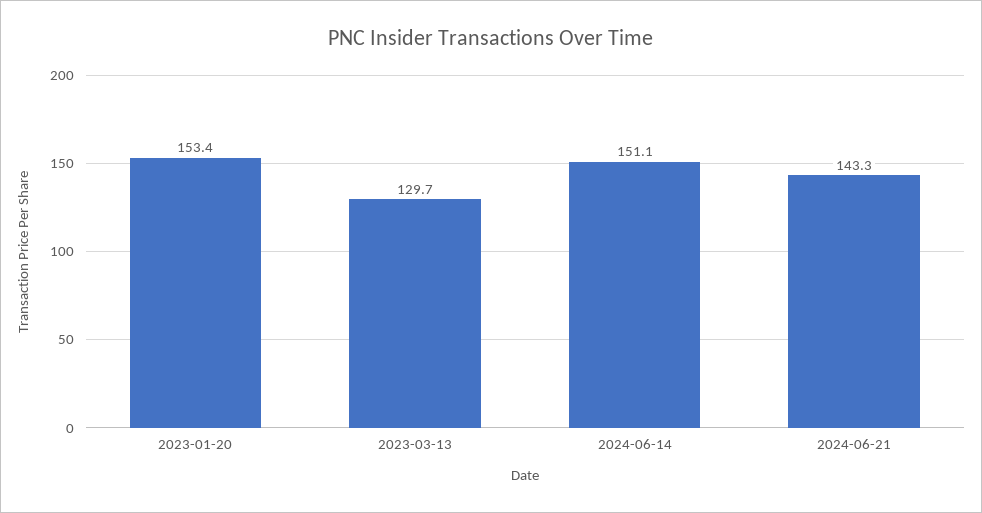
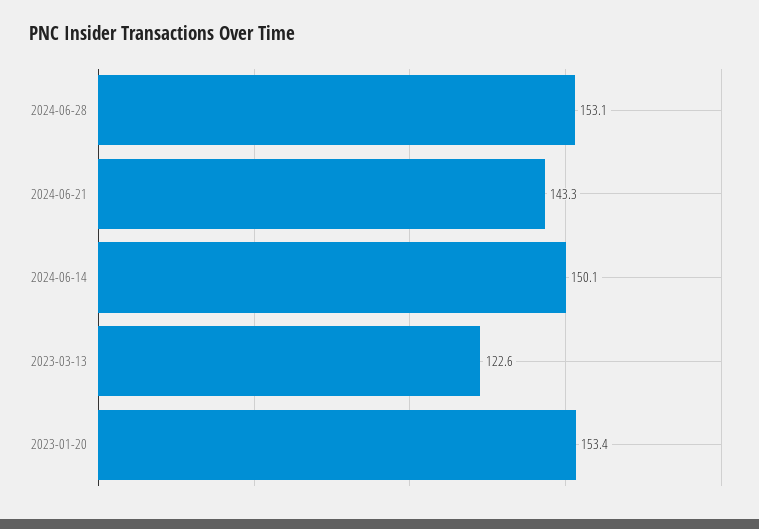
2023-03-13: 129.7 -> 122.6
2024-06-14: 151.1 -> 150.1
2024-06-28: none -> 153.1

